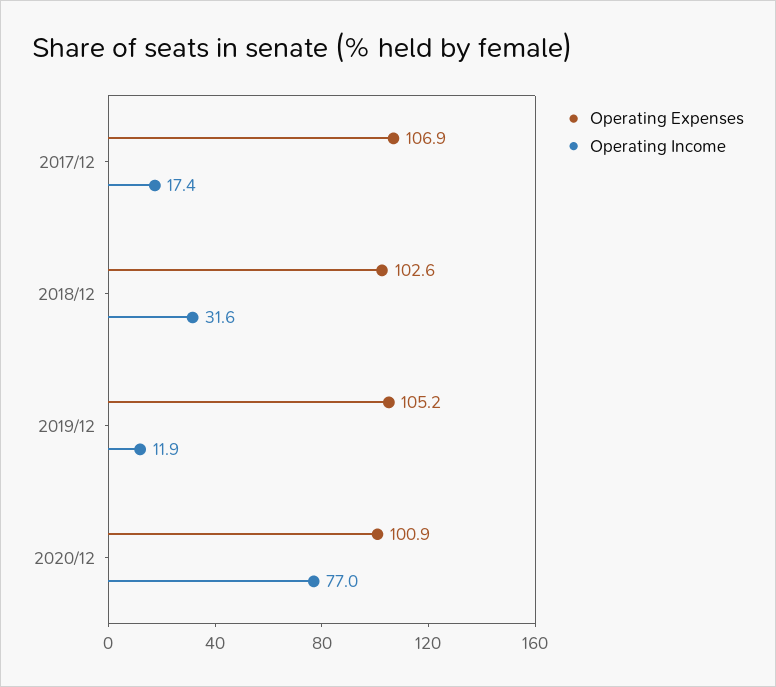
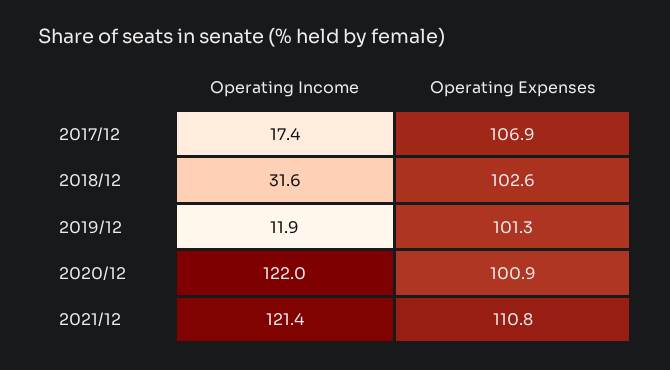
Operating Expenses, 2019/12: 105.2 -> 101.3
Operating Income, 2020/12: 77 -> 122
Operating Income, 2021/12: none -> 121.4
Operating Expenses, 2021/12: none -> 110.8

